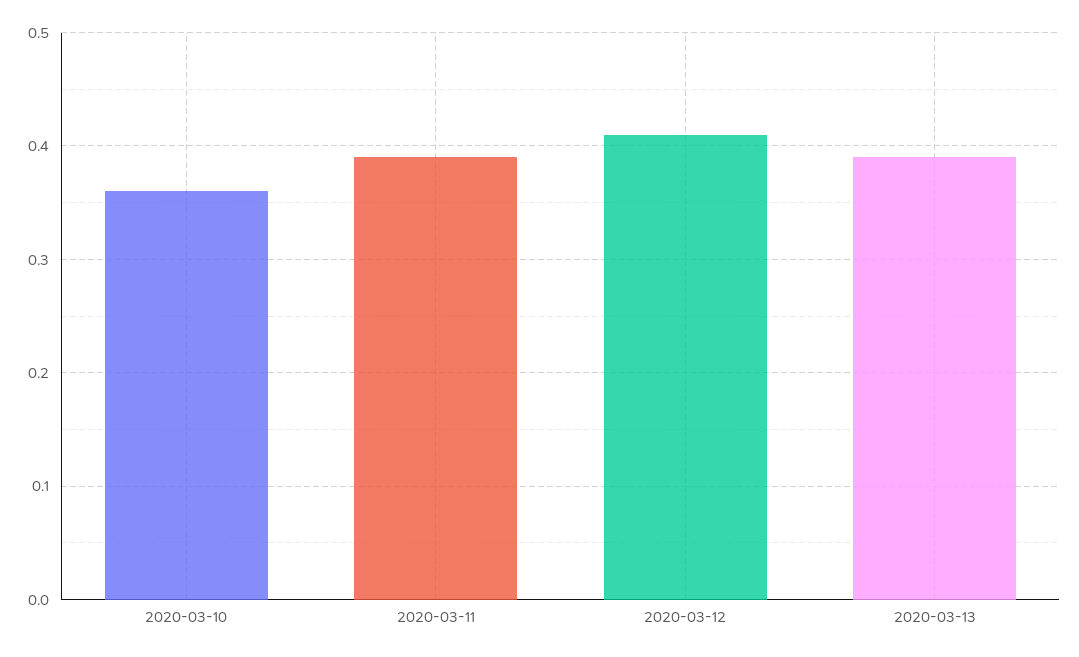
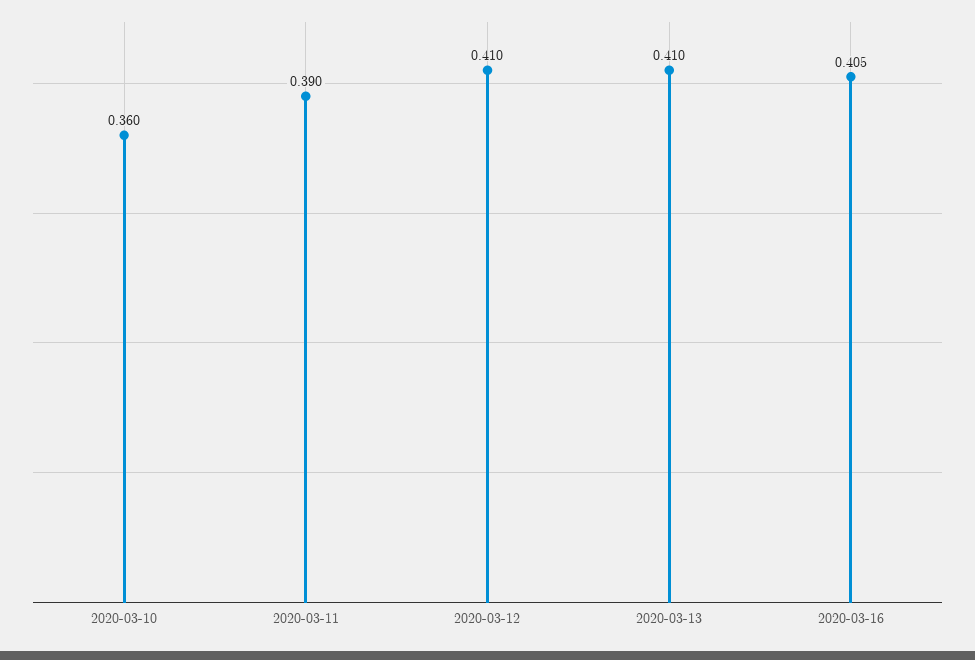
2020-03-13: 0.39 -> 0.41
2020-03-16: none -> 0.405

